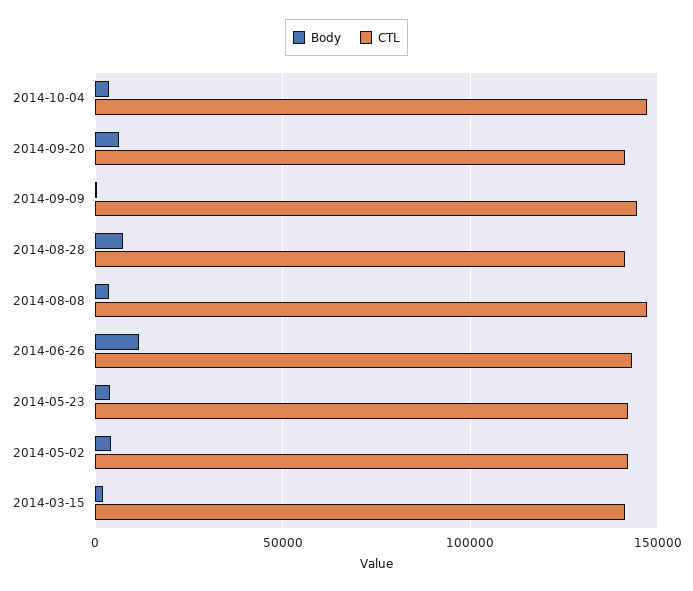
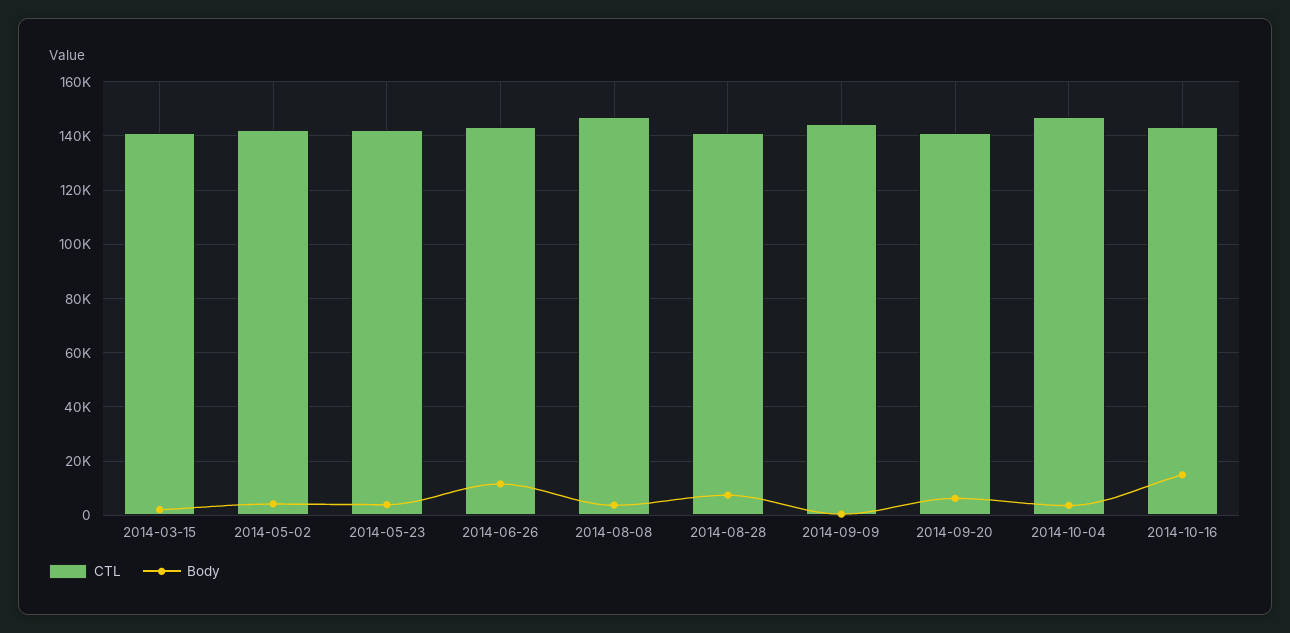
CTL, 2014-10-16: none -> 142500
Body, 2014-10-16: none -> 15000

